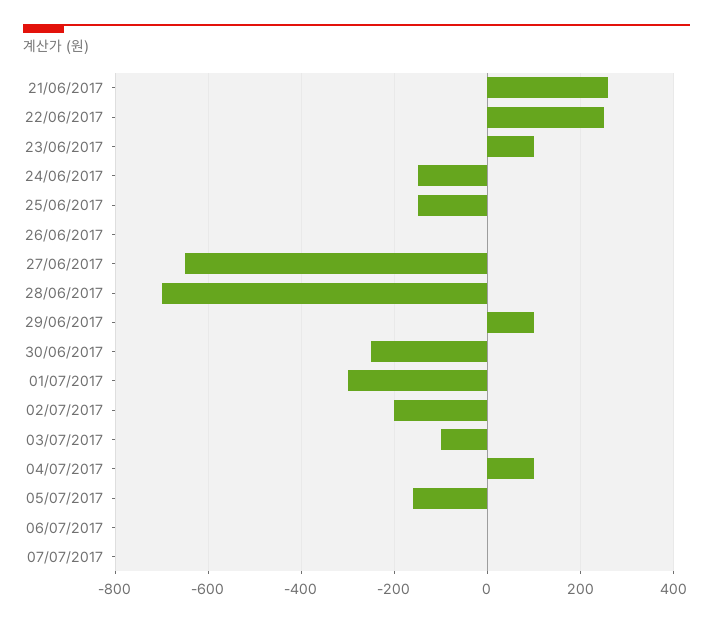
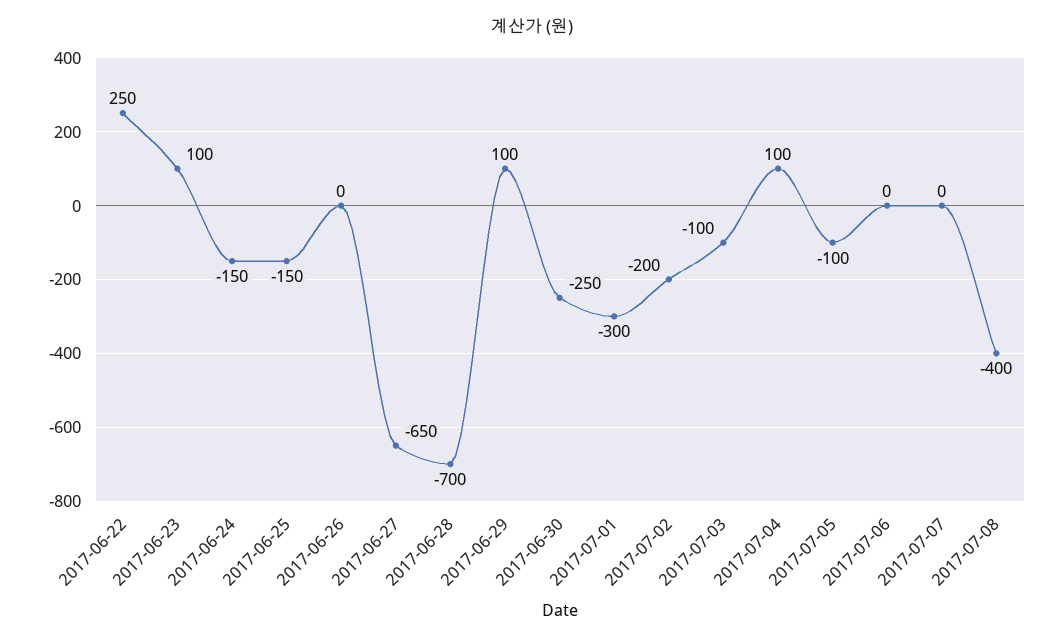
21/06/2017: 260 -> none
05/07/2017: -160 -> -100
2017-07-08: none -> -400

